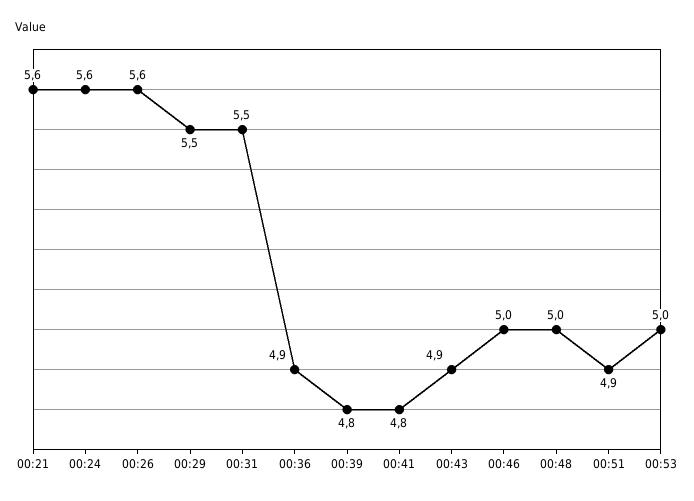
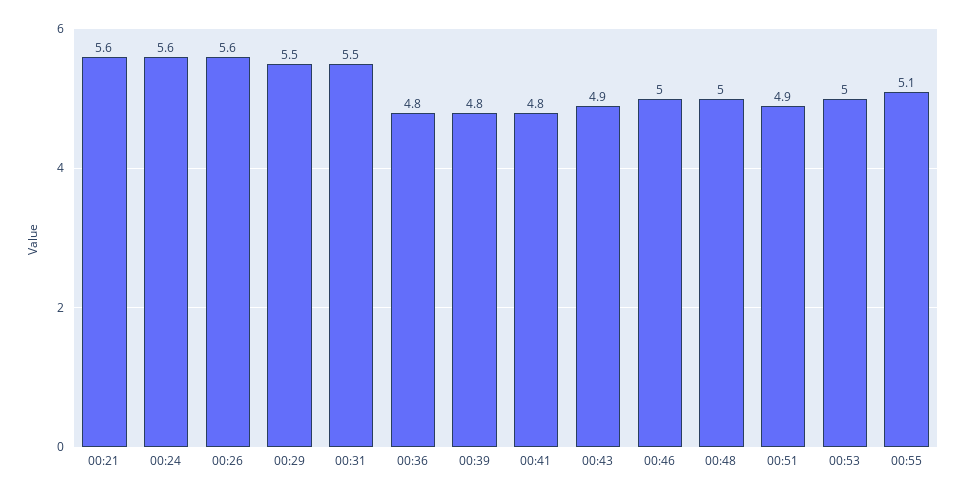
00:36: 4.9 -> 4.8
00:55: none -> 5.1

